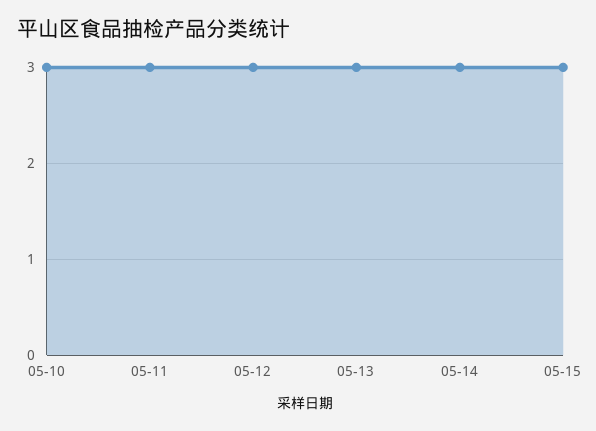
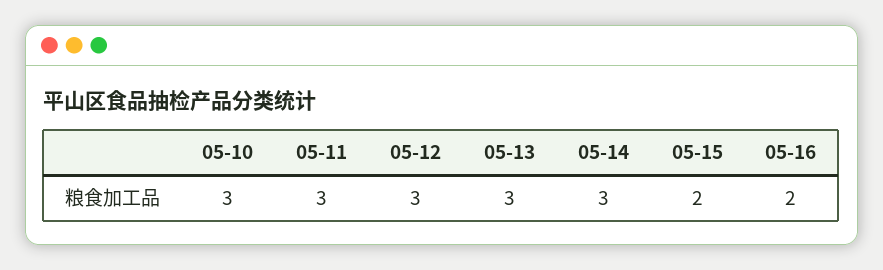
05-15: 3 -> 2
05-16: none -> 2

